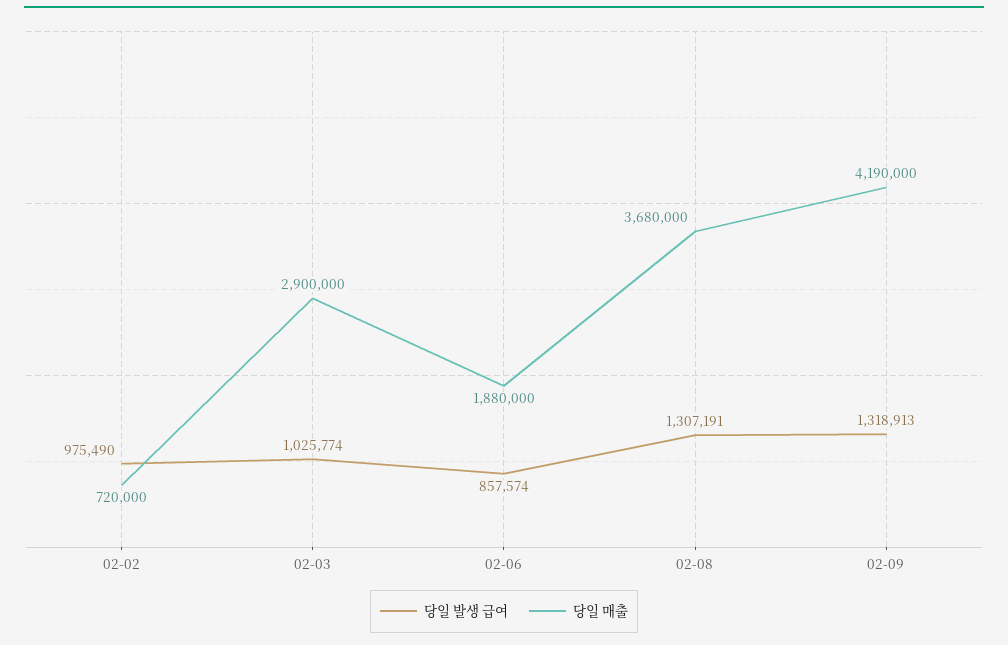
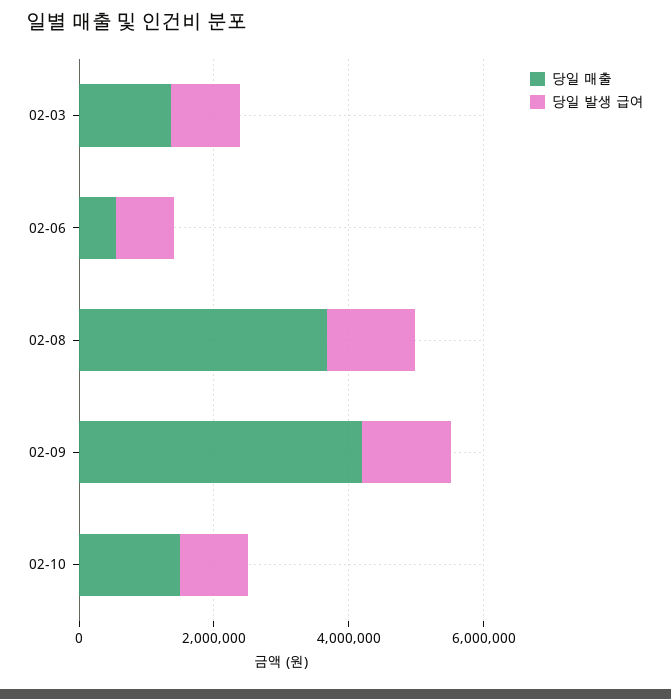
당일 발생 급여, 02-02: 975490 -> none
당일 매출, 02-02: 720000 -> none
당일 매출, 02-03: 2900000 -> 1500000
당일 매출, 02-06: 1880000 -> 500000
당일 매출, 02-10: none -> 1500000
당일 발생 급여, 02-10: none -> 1000000

